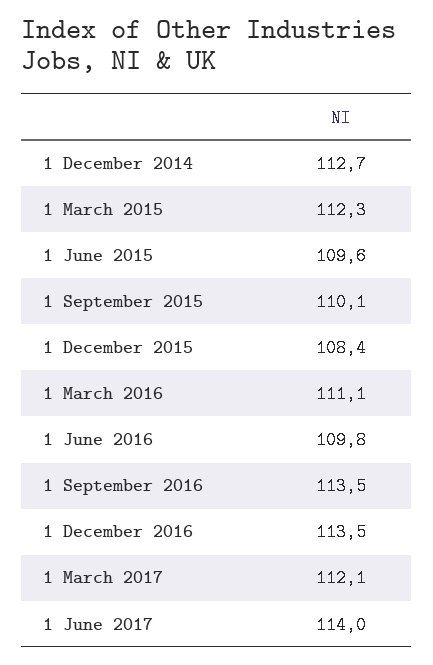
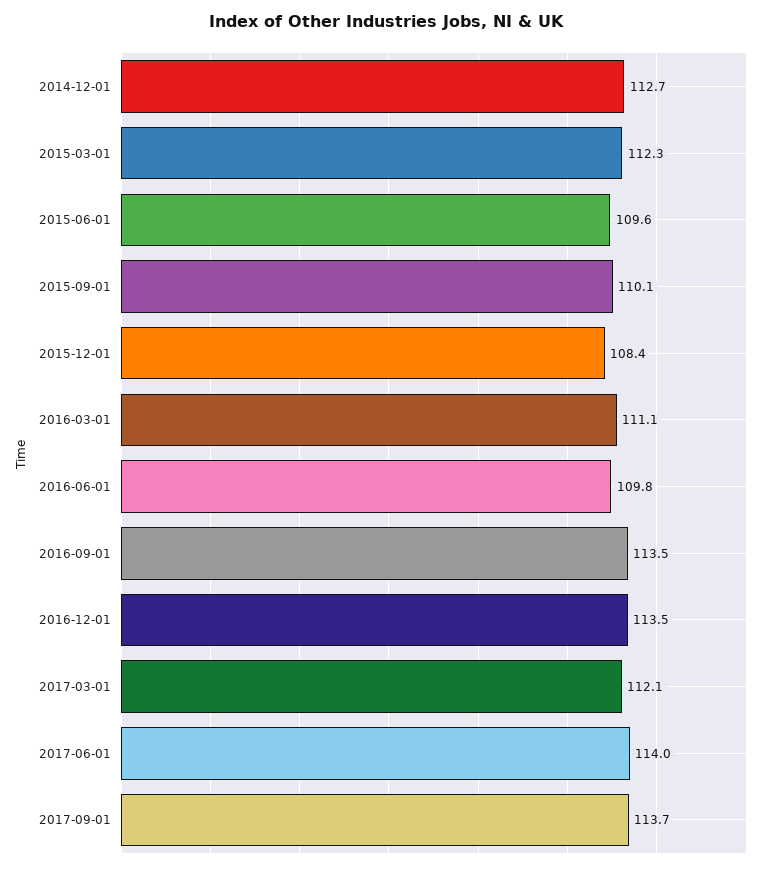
2017-09-01: none -> 113.7

